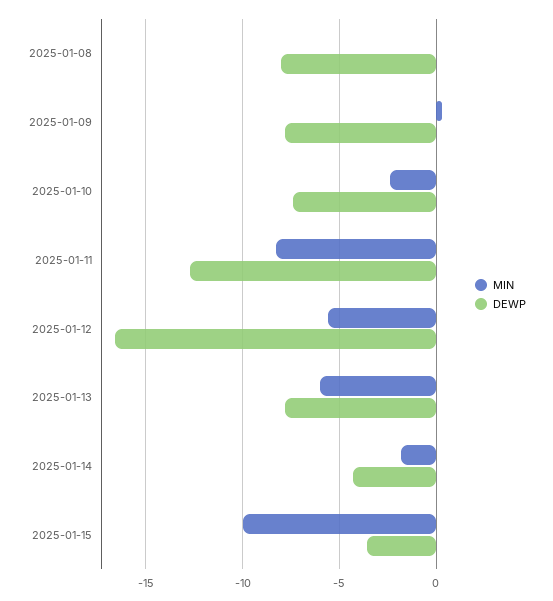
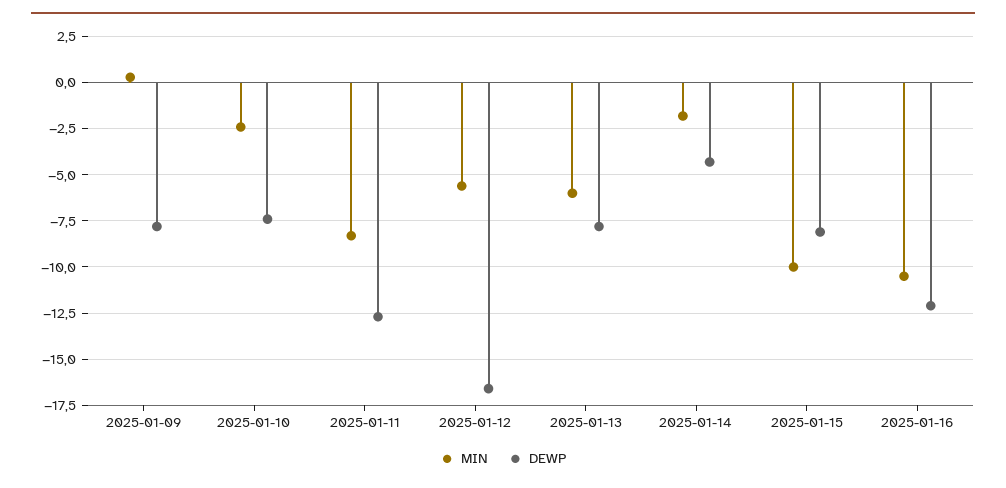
MIN, 2025-01-08: 0 -> none
DEWP, 2025-01-08: -8 -> none
DEWP, 2025-01-15: -3.5 -> -8
MIN, 2025-01-16: none -> -10.5
DEWP, 2025-01-16: none -> -12

